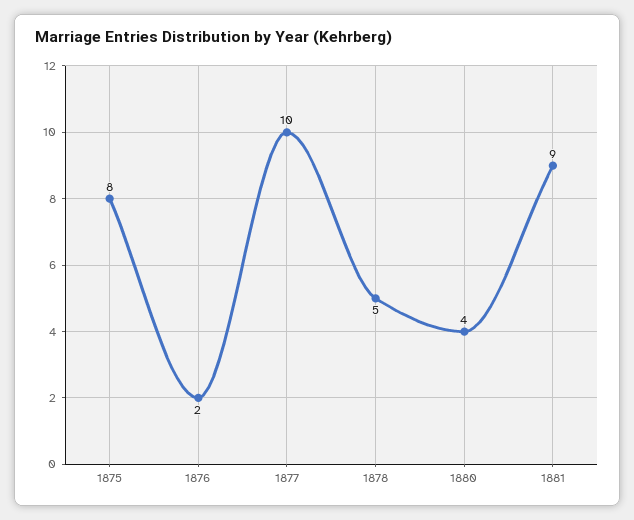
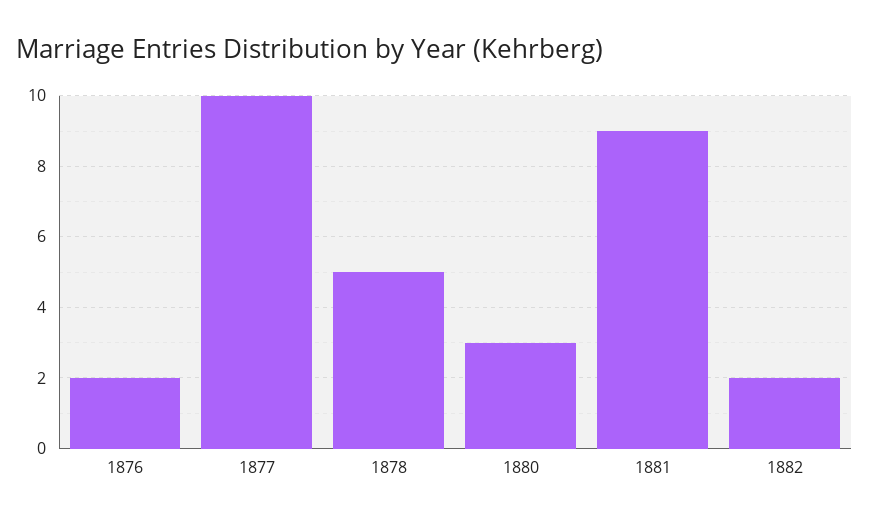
1875: 8 -> none
1880: 4 -> 3
1882: none -> 2

